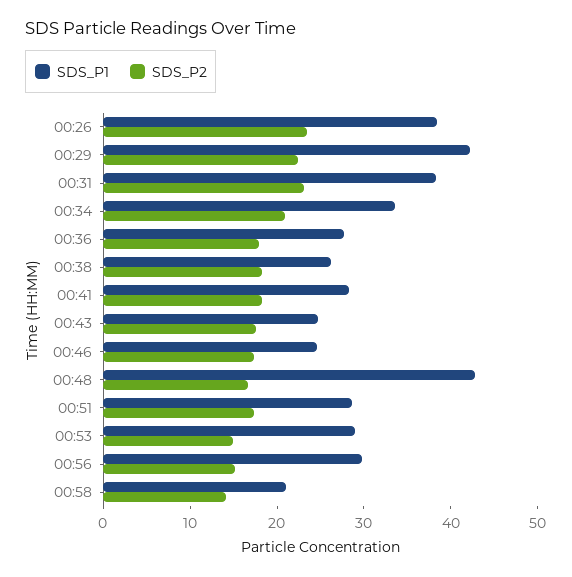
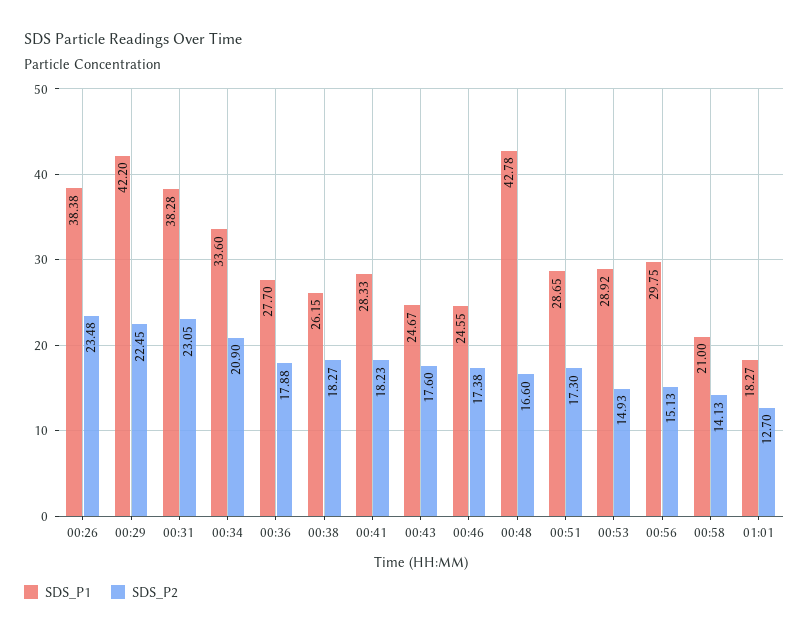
SDS_P1, 01:01: none -> 18.27
SDS_P2, 01:01: none -> 12.7

